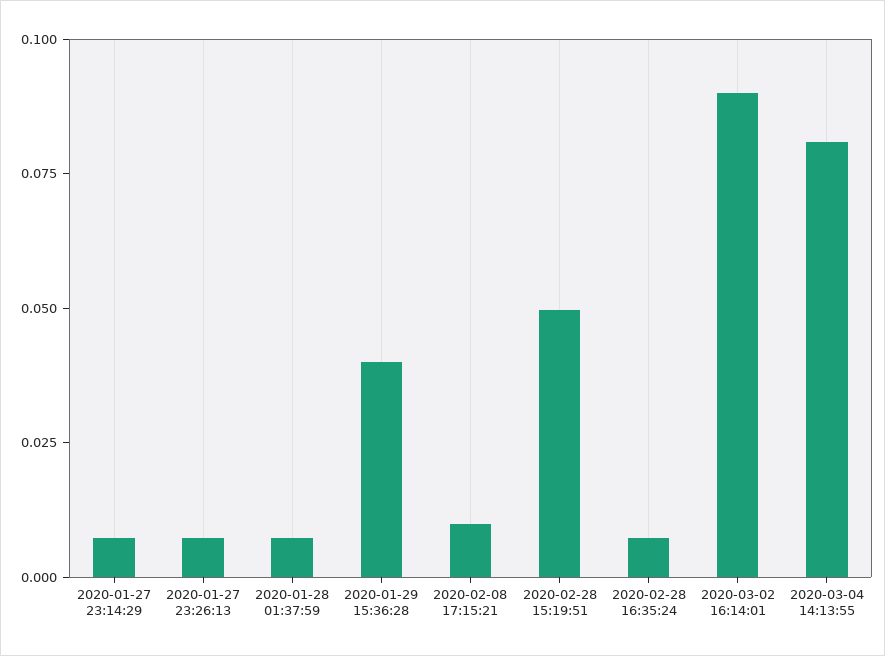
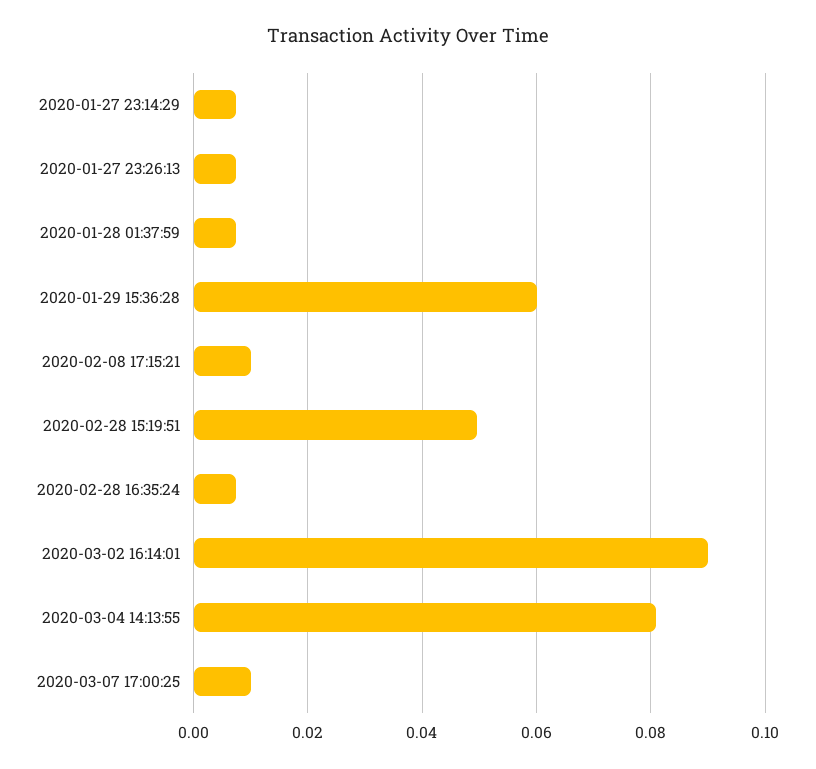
2020-01-29 15:36:28: 0.04 -> 0.06
2020-03-07 17:00:25: none -> 0.01

